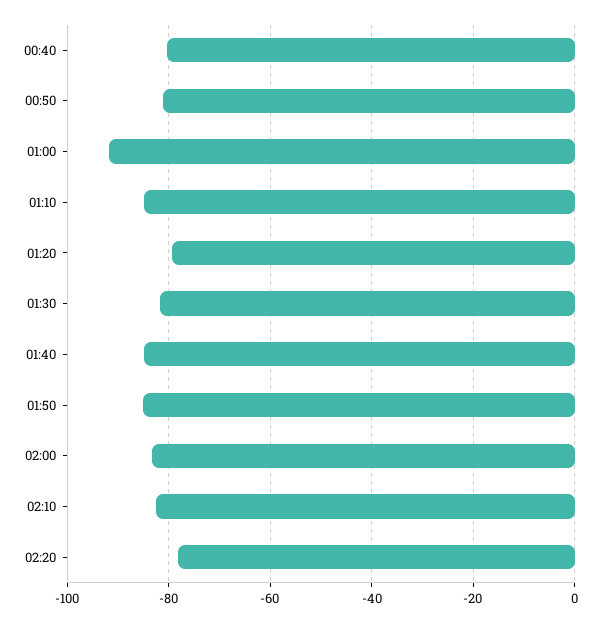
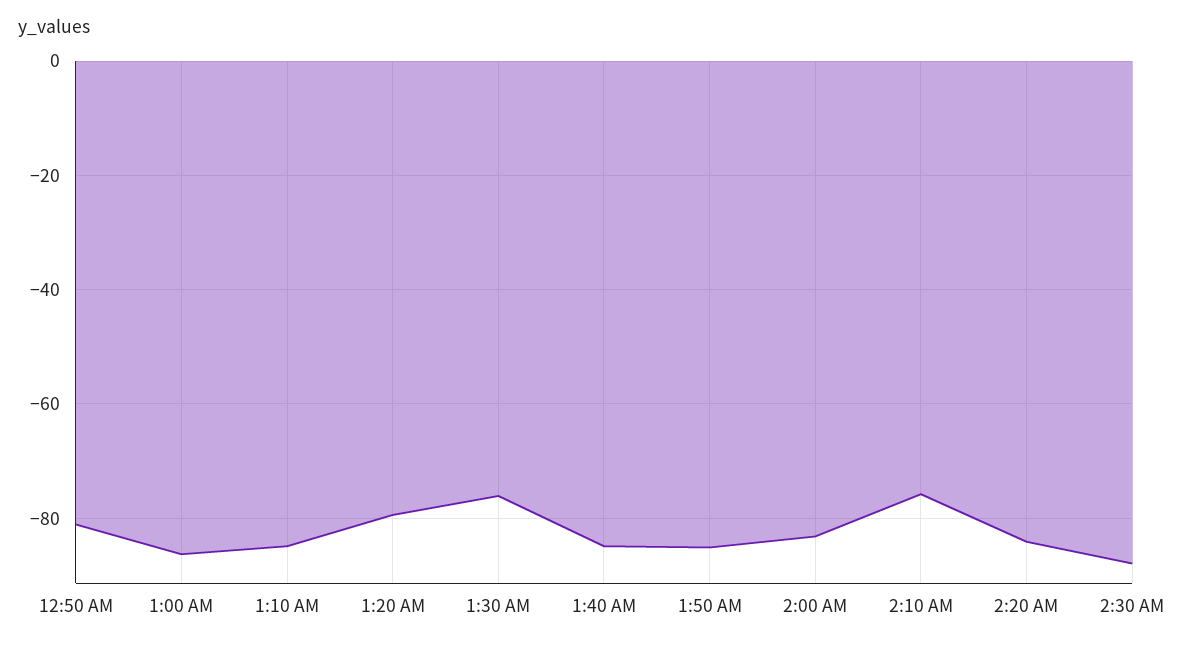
00:40: -80 -> none
01:00: -92 -> -86
01:30: -82 -> -76
02:10: -82 -> -76
02:20: -78 -> -84
2:30 AM: none -> -88

